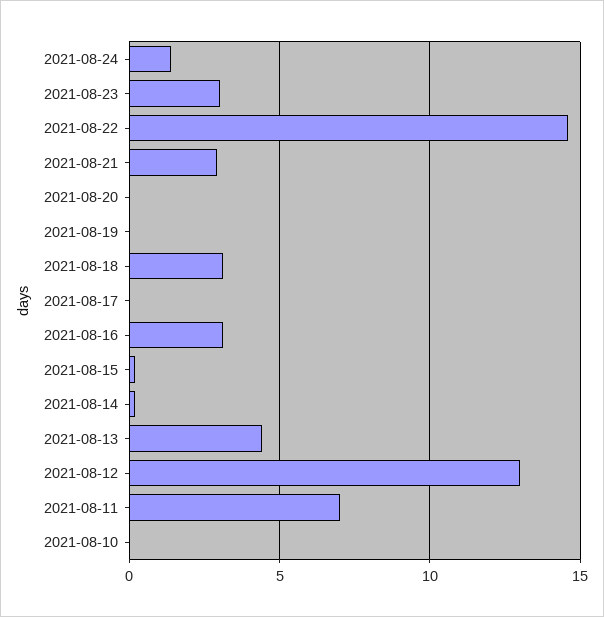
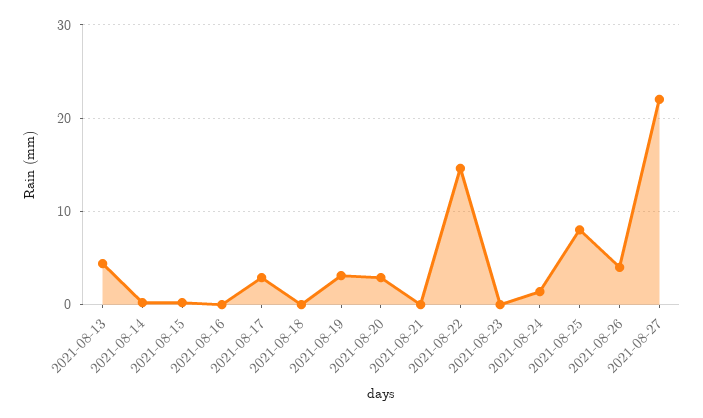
2021-08-23: 3 -> 0
2021-08-21: 3 -> 0
2021-08-20: 0 -> 3
2021-08-19: 0 -> 3
2021-08-18: 3 -> 0
2021-08-17: 0 -> 3
2021-08-16: 3 -> 0
2021-08-12: 13 -> none
2021-08-11: 7 -> none
2021-08-10: 0 -> none
2021-08-25: none -> 8
2021-08-26: none -> 4
2021-08-27: none -> 22

